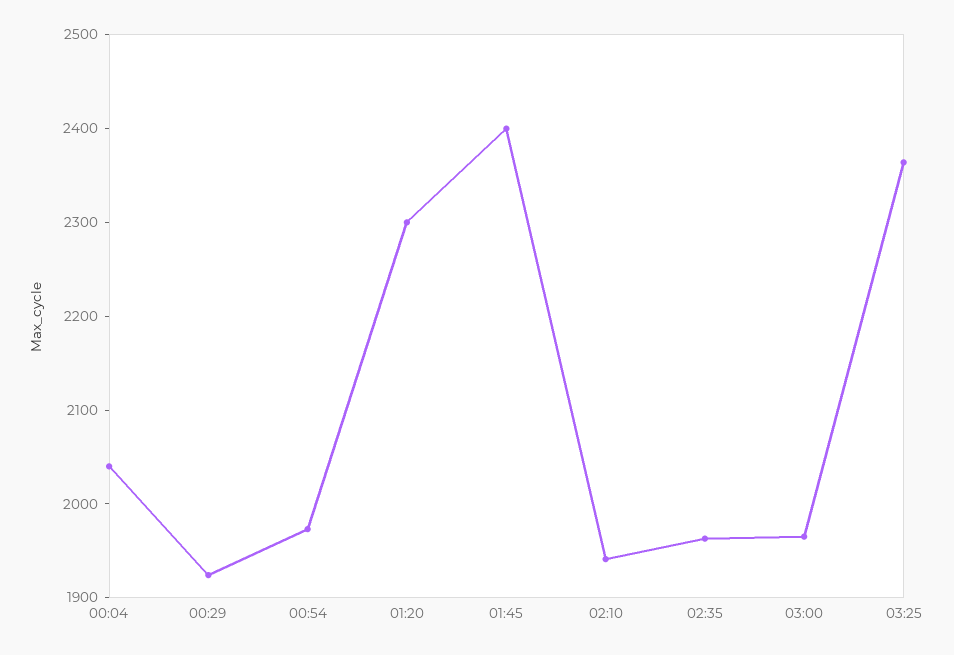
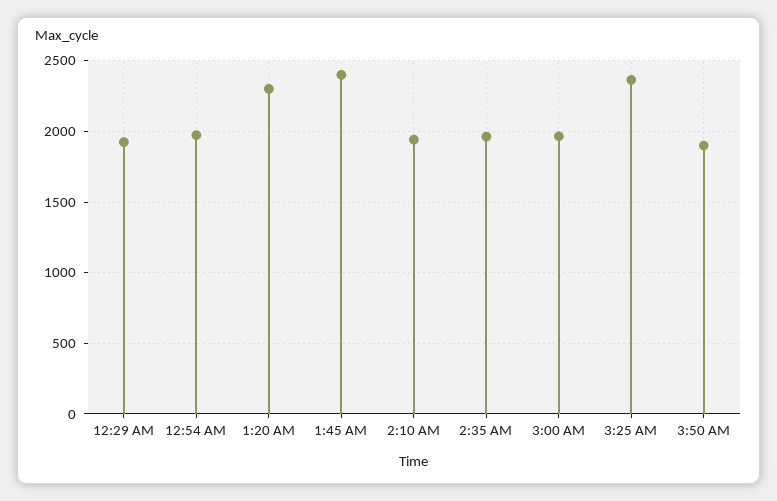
00:04: 2040 -> none
3:50 AM: none -> 1900

